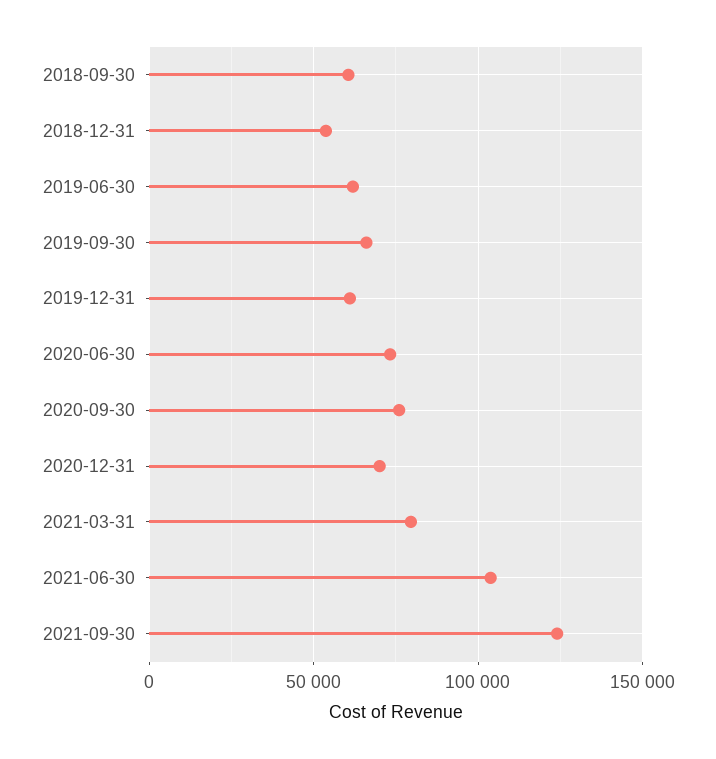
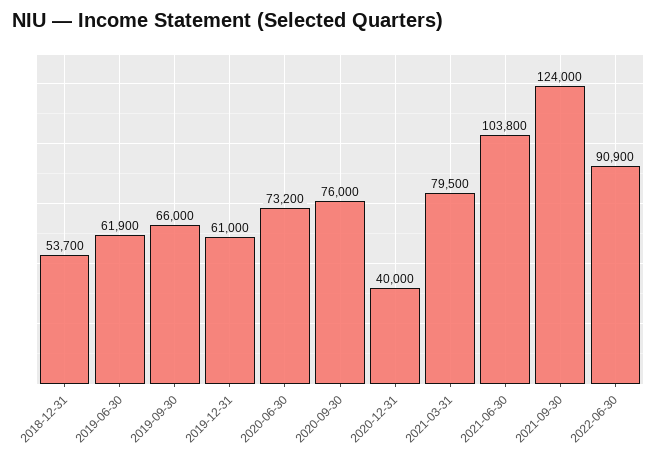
2018-09-30: 60000 -> none
2020-12-31: 70000 -> 40000
2022-06-30: none -> 90900

